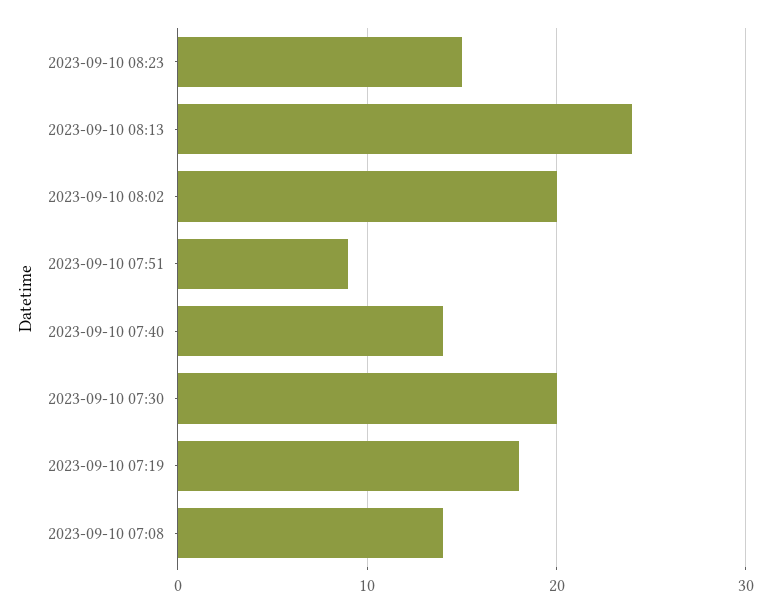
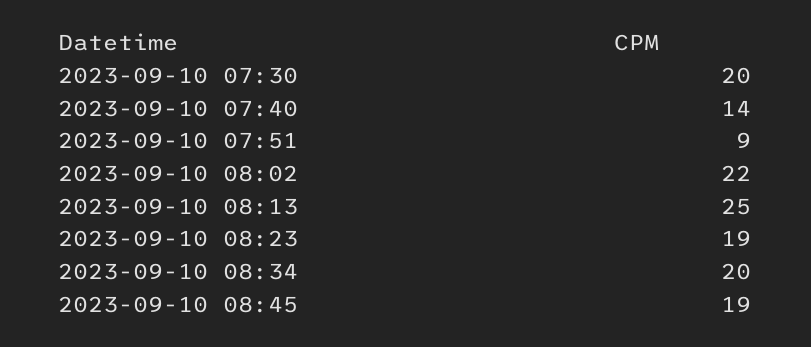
2023-09-10 08:23: 15 -> 19
2023-09-10 08:13: 24 -> 25
2023-09-10 08:02: 20 -> 22
2023-09-10 07:19: 18 -> none
2023-09-10 07:08: 14 -> none
2023-09-10 08:34: none -> 20
2023-09-10 08:45: none -> 19

